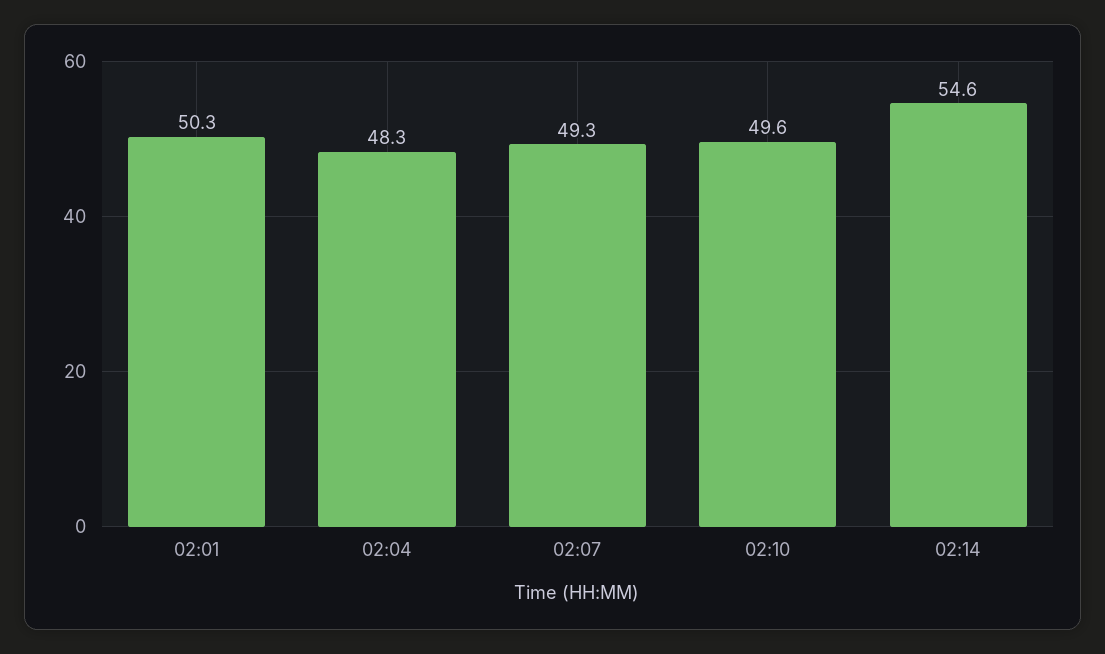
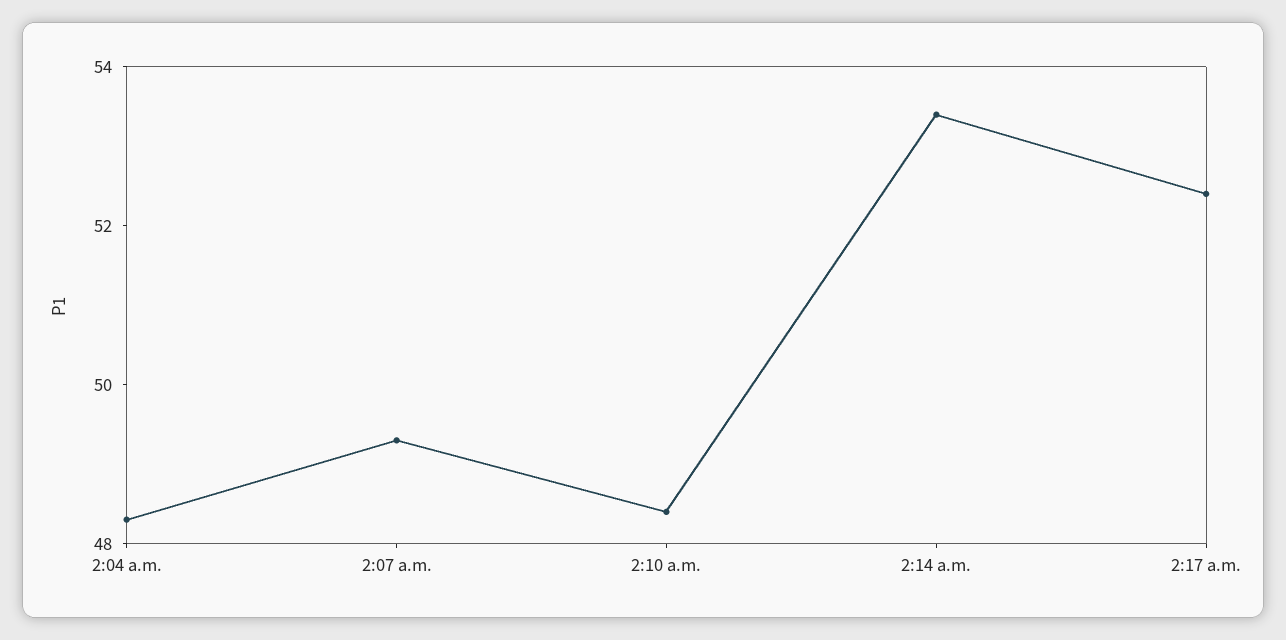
02:01: 50.3 -> none
02:10: 49.6 -> 48.5
02:14: 54.6 -> 53.5
2:17 a.m.: none -> 52.5

